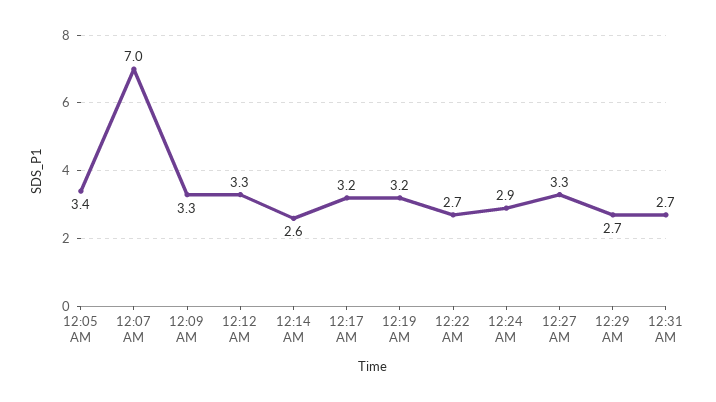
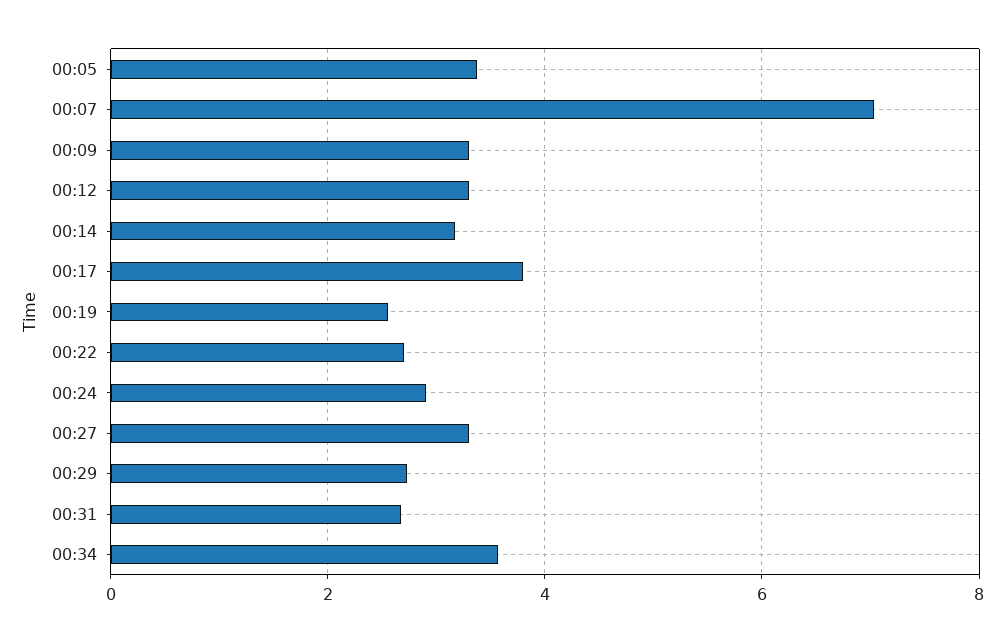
12:14 AM: 2.6 -> 3.2
12:17 AM: 3.2 -> 3.8
12:19 AM: 3.2 -> 2.6
00:34: none -> 3.6

